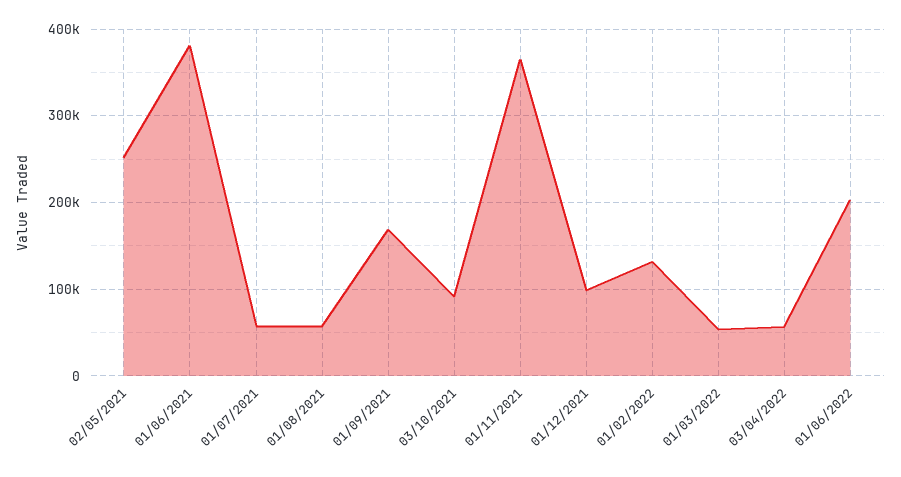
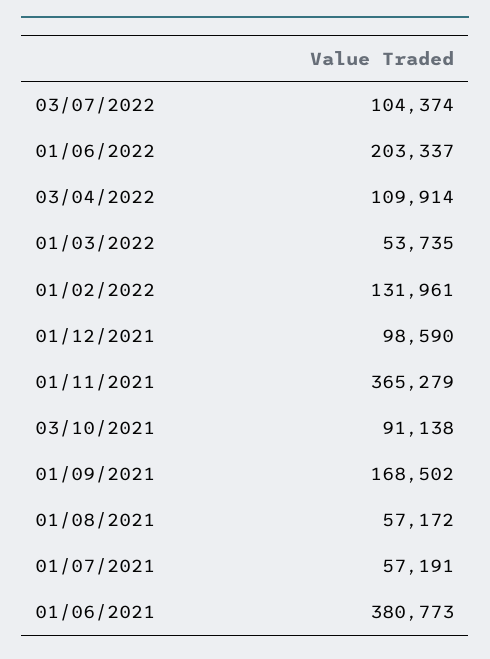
02/05/2021: 250000 -> none
03/04/2022: 60000 -> 109914
03/07/2022: none -> 104374

